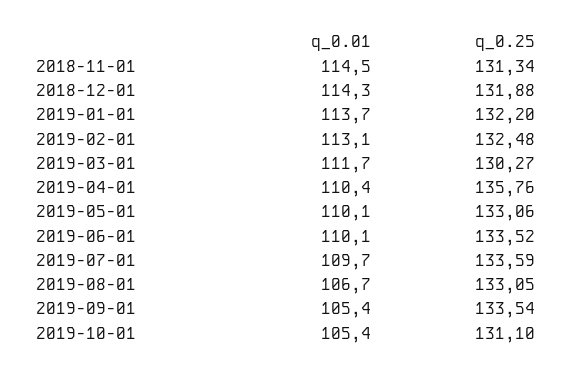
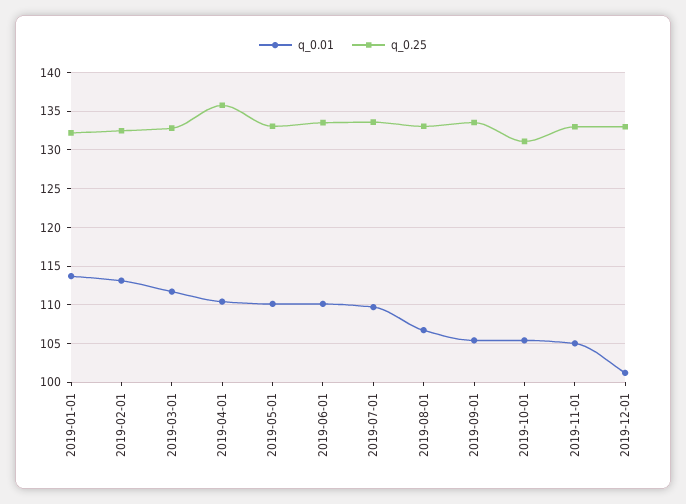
q_0.01, 2018-11-01: 114.5 -> none
q_0.25, 2018-11-01: 131.34 -> none
q_0.01, 2018-12-01: 114.3 -> none
q_0.25, 2018-12-01: 131.88 -> none
q_0.25, 2019-03-01: 130.27 -> 133
q_0.01, 2019-11-01: none -> 105
q_0.25, 2019-11-01: none -> 133
q_0.01, 2019-12-01: none -> 101
q_0.25, 2019-12-01: none -> 133

